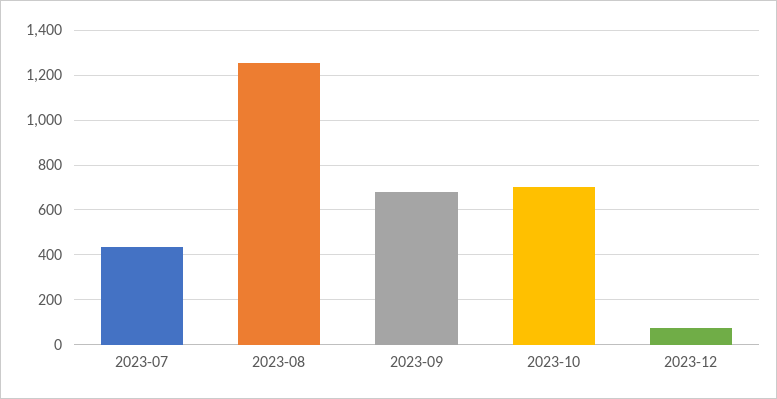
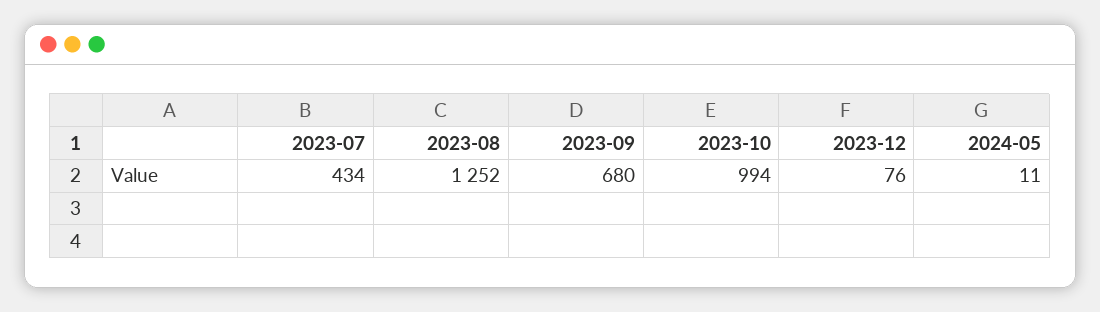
2023-10: 700 -> 994
2024-05: none -> 11

